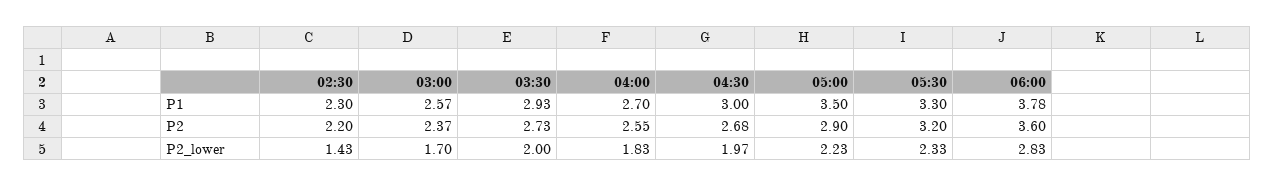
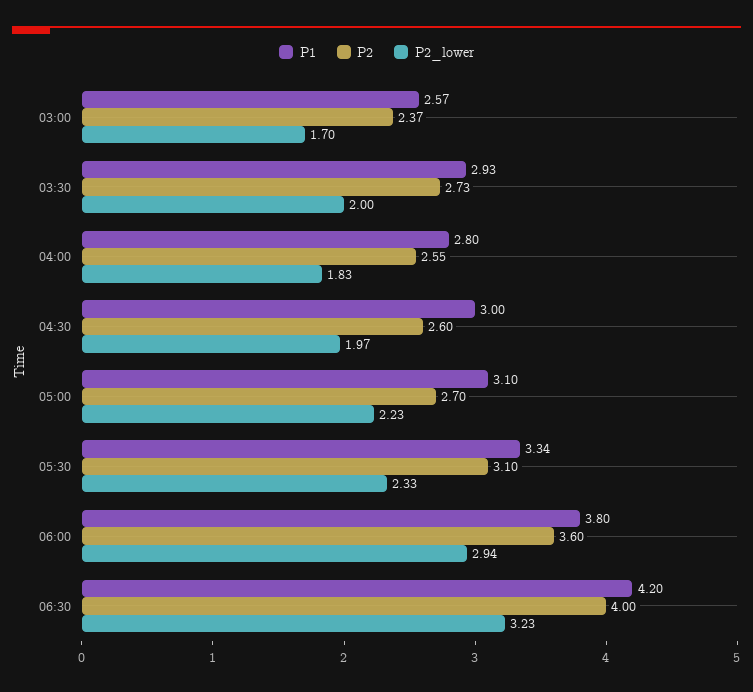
P1, 02:30: 2.3 -> none
P1, 04:00: 2.7 -> 2.8
P1, 05:00: 3.5 -> 3.1
P1, 05:30: 3.3 -> 3.34
P1, 06:00: 3.78 -> 3.8
P2, 02:30: 2.2 -> none
P2, 04:30: 2.68 -> 2.6
P2, 05:00: 2.9 -> 2.7
P2, 05:30: 3.2 -> 3.1
P2_lower, 02:30: 1.43 -> none
P2_lower, 06:00: 2.83 -> 2.94
P1, 06:30: none -> 4.2
P2, 06:30: none -> 4
P2_lower, 06:30: none -> 3.23

